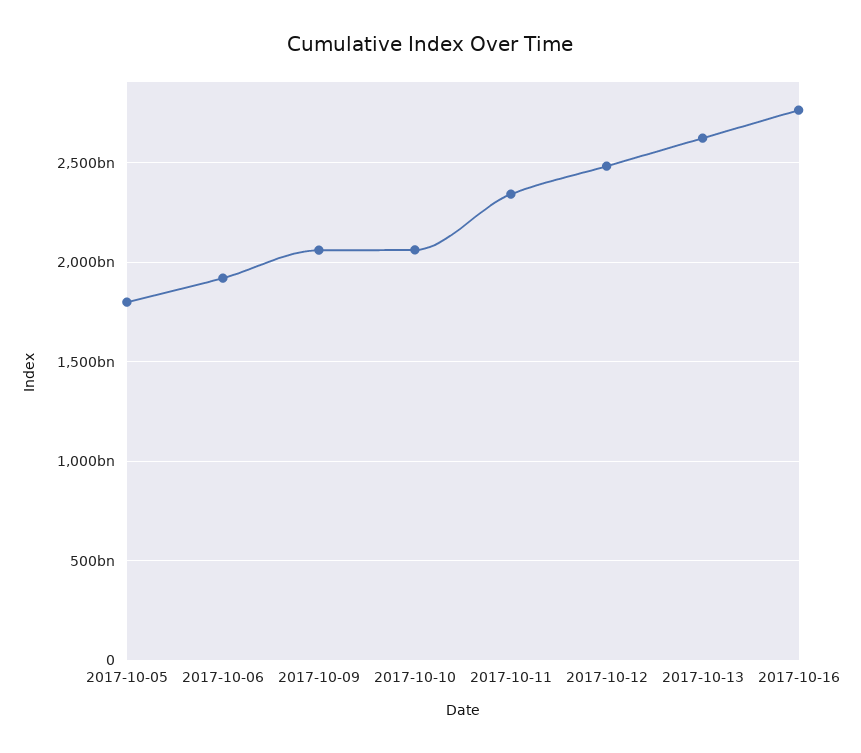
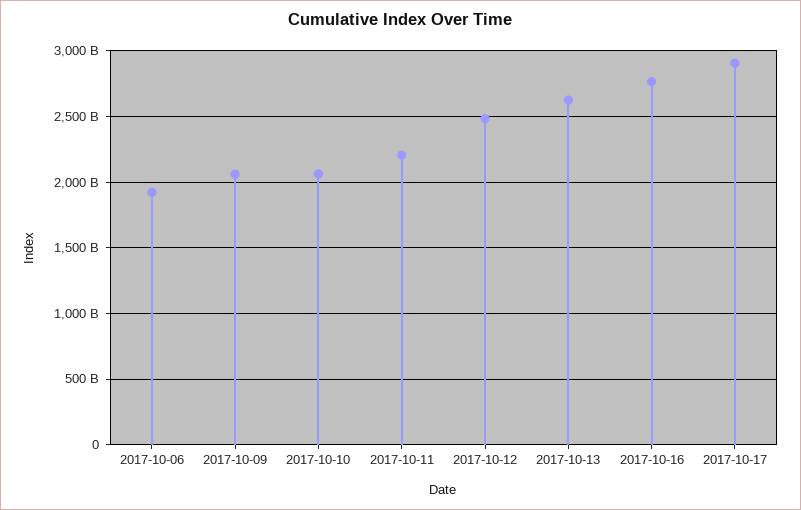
2017-10-05: 1800000000000 -> none
2017-10-11: 2350000000000 -> 2200000000000
2017-10-17: none -> 2900000000000

